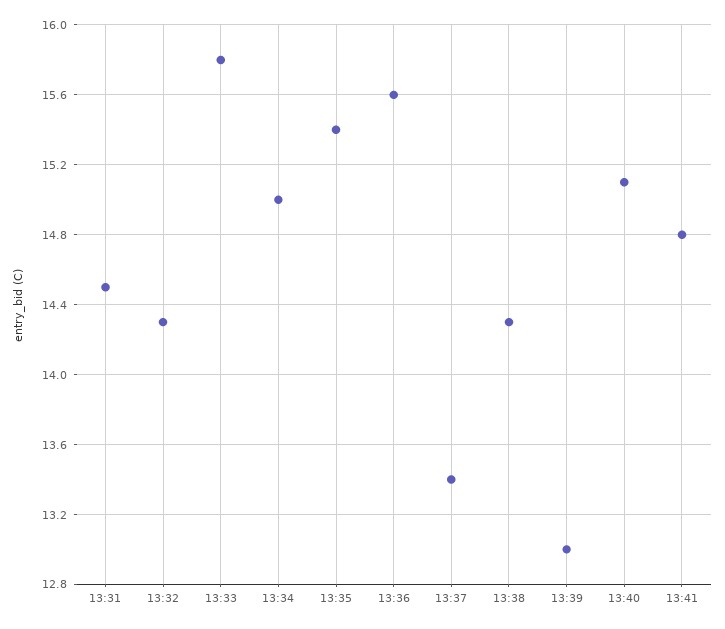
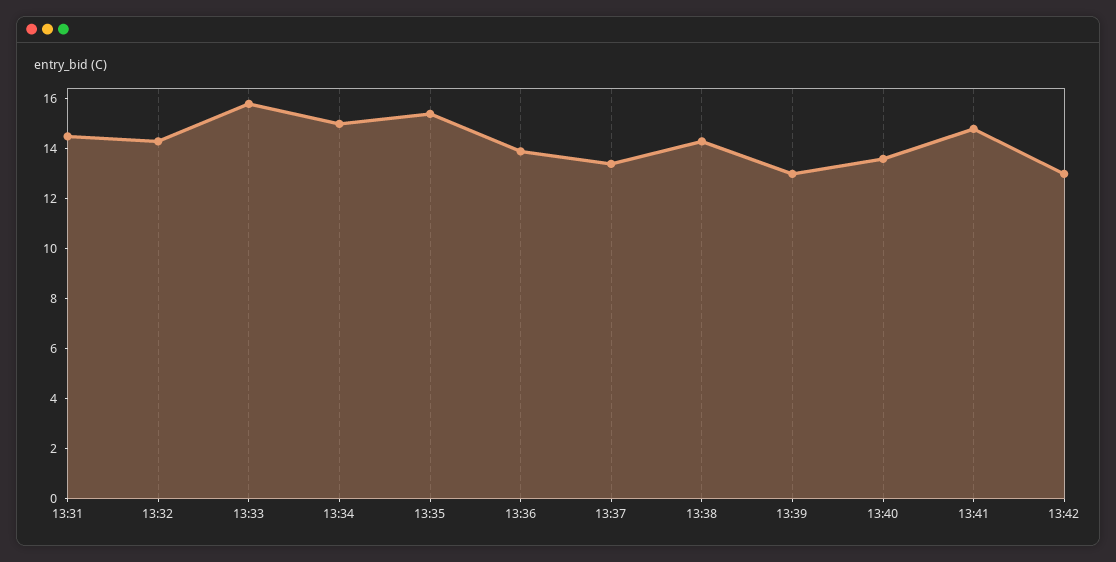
13:36: 15.6 -> 14
13:40: 15.1 -> 13.5
13:42: none -> 13

